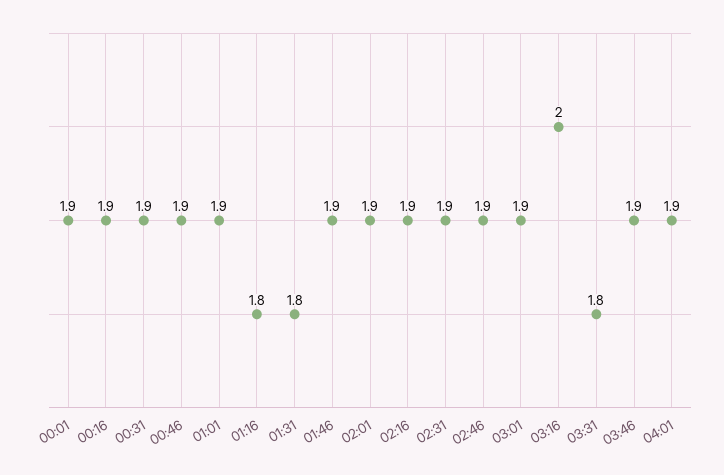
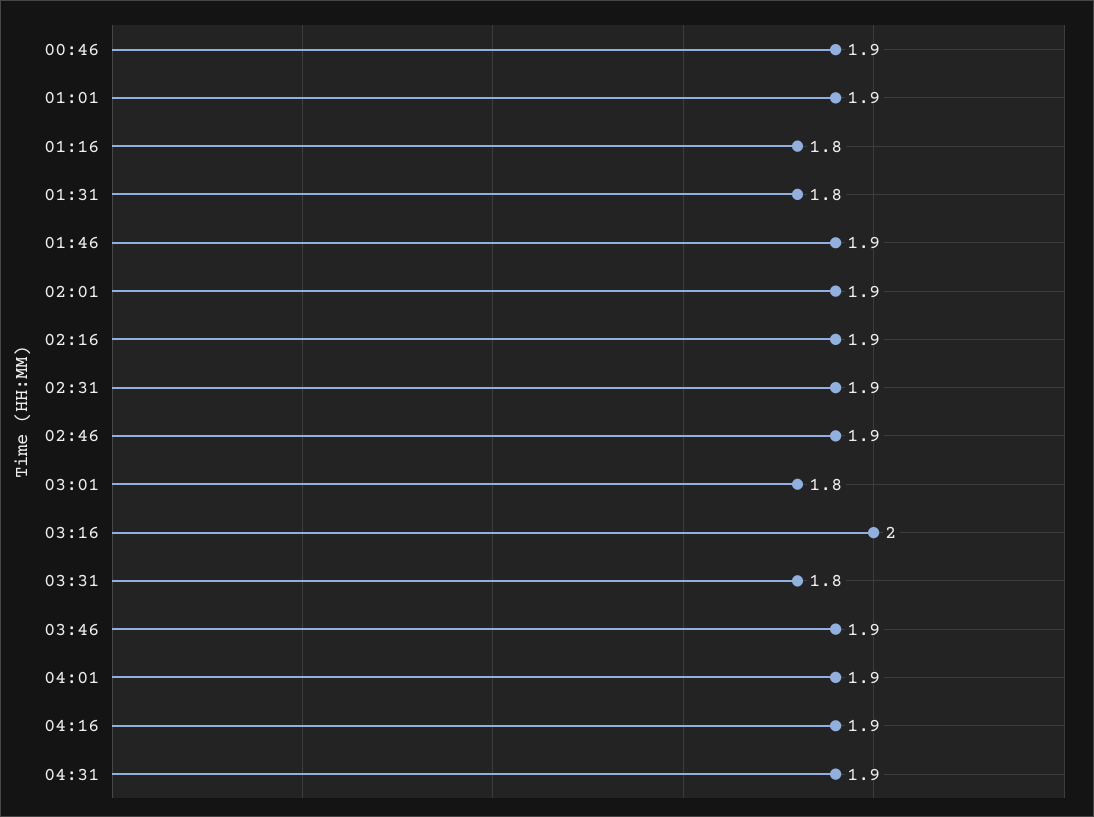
00:01: 1.9 -> none
00:16: 1.9 -> none
00:31: 1.9 -> none
03:01: 1.9 -> 1.8
04:16: none -> 1.9
04:31: none -> 1.9

